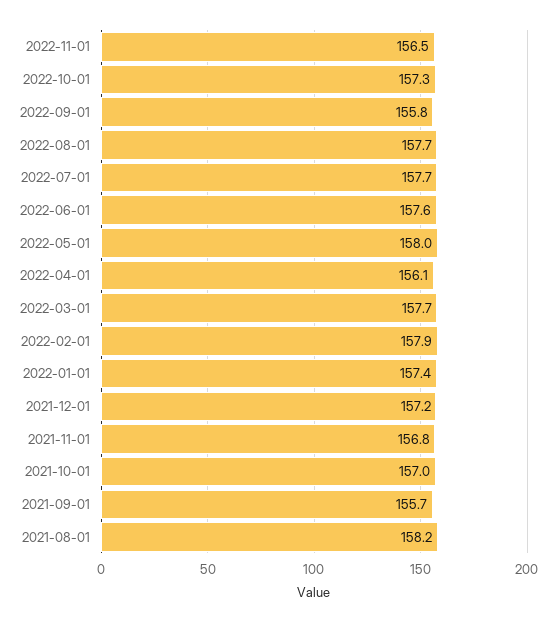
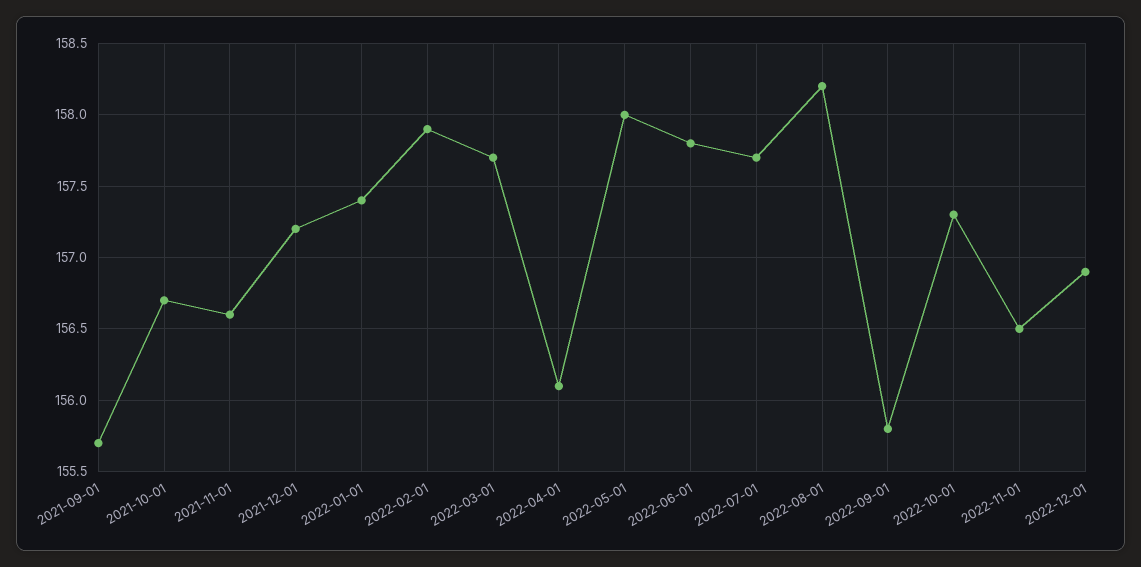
2022-08-01: 157.7 -> 158.2
2022-06-01: 157.6 -> 157.8
2021-11-01: 156.8 -> 156.6
2021-10-01: 157 -> 156.7
2021-08-01: 158.2 -> none
2022-12-01: none -> 156.9

